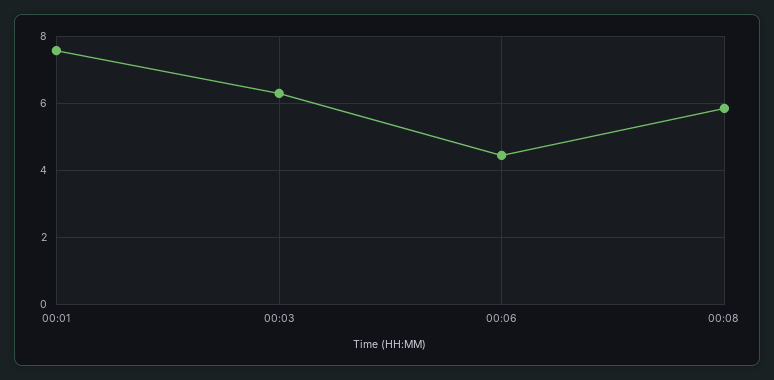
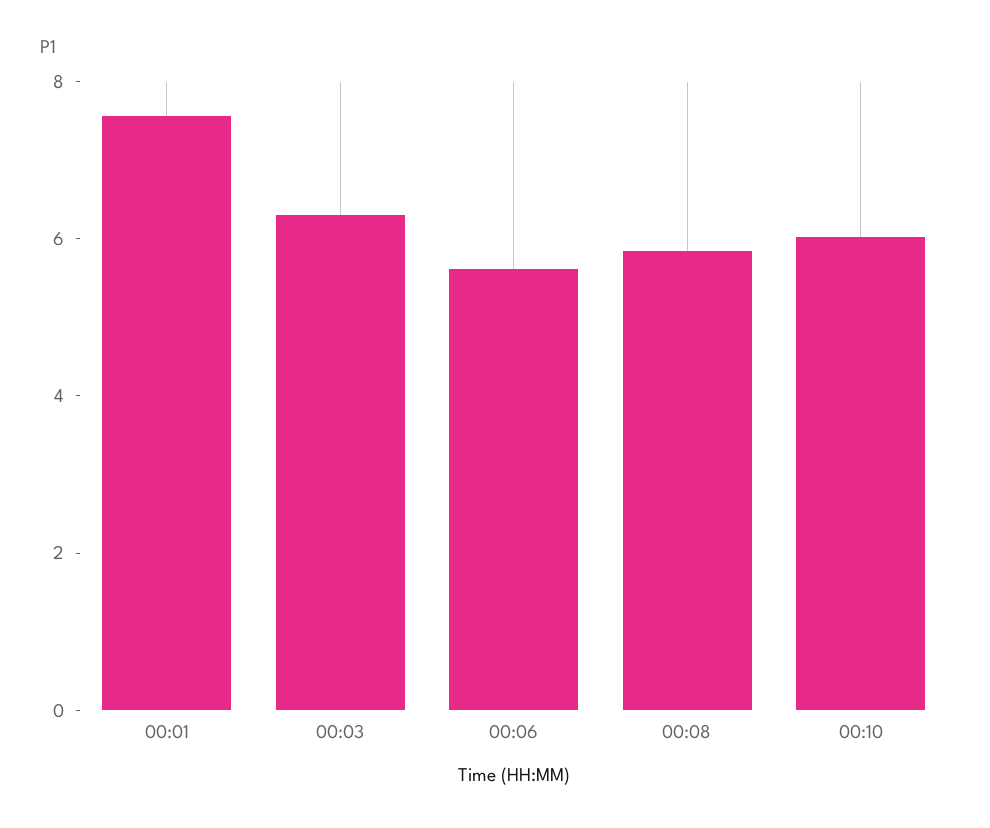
00:06: 4.4 -> 5.5
00:10: none -> 6

